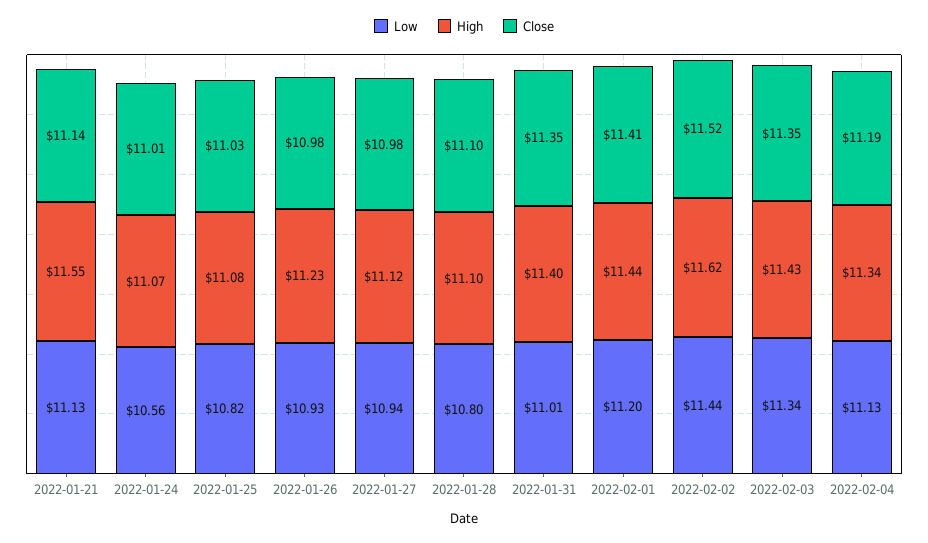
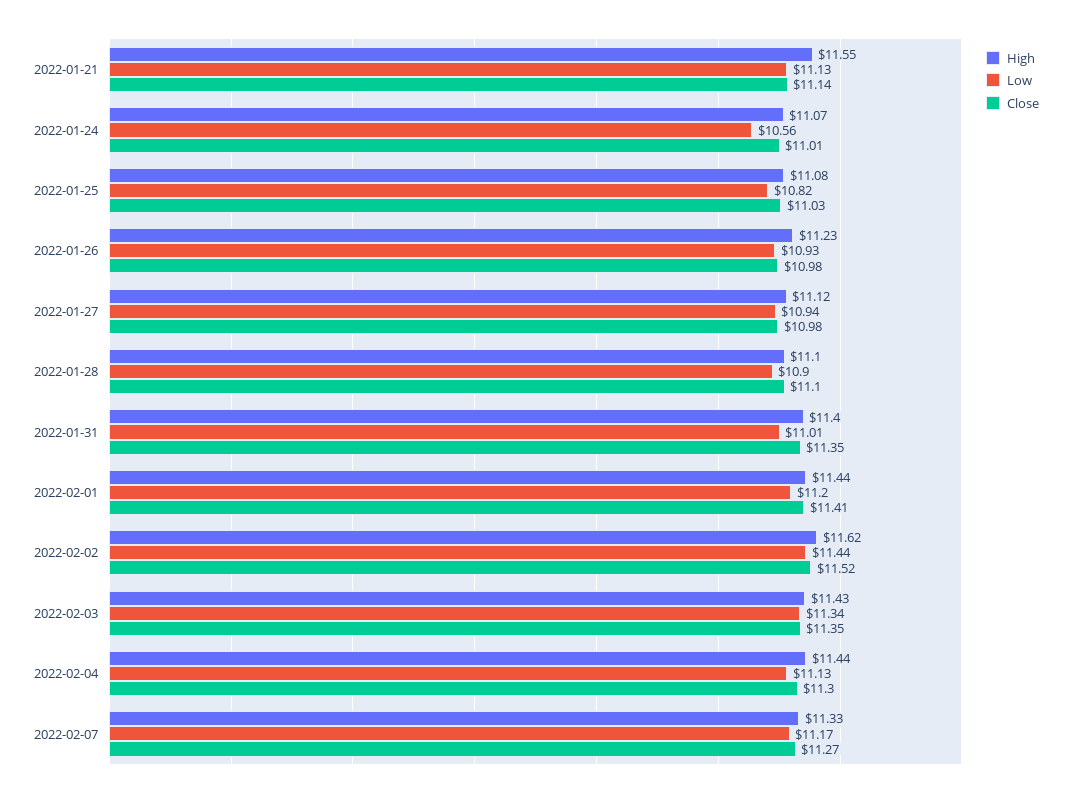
Low, 2022-01-28: 10.8 -> 10.9
High, 2022-02-04: 11.34 -> 11.44
Close, 2022-02-04: 11.19 -> 11.3
High, 2022-02-07: none -> 11.33
Low, 2022-02-07: none -> 11.17
Close, 2022-02-07: none -> 11.27

